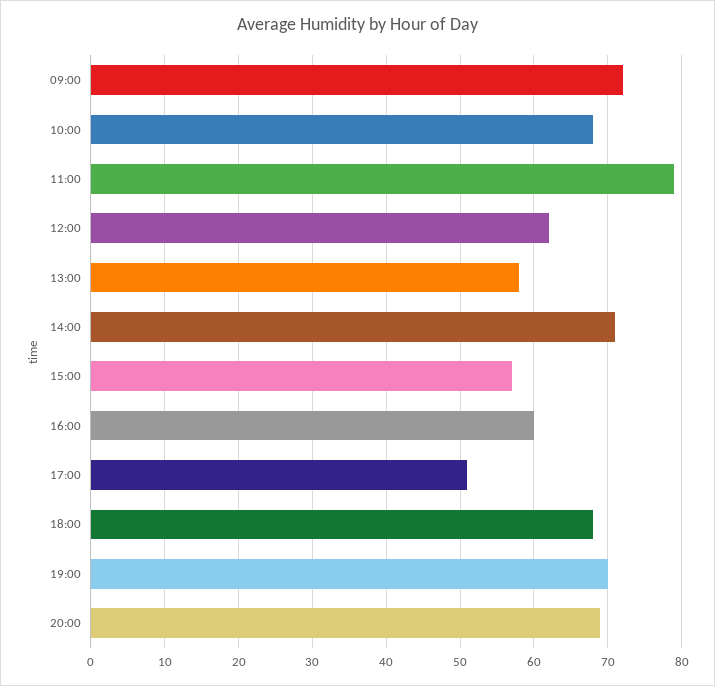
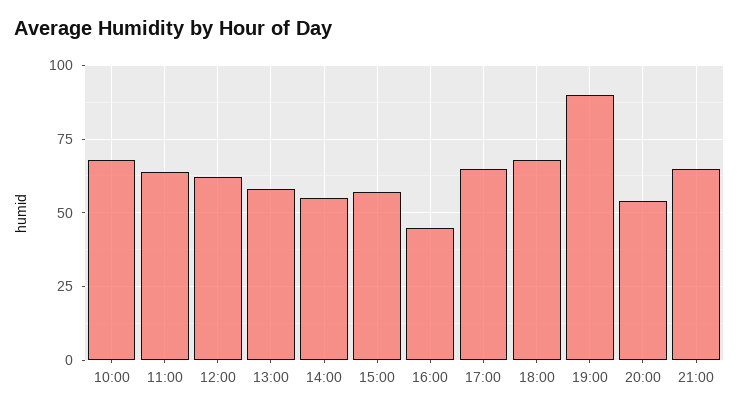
09:00: 72 -> none
11:00: 79 -> 65
14:00: 71 -> 55
16:00: 60 -> 45
17:00: 51 -> 65
19:00: 70 -> 90
20:00: 69 -> 55
21:00: none -> 65

